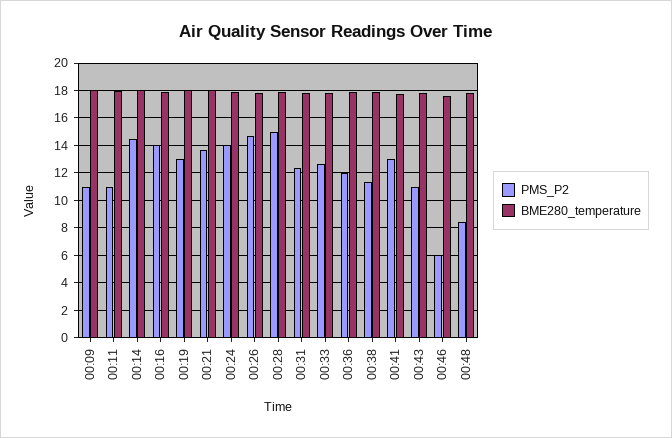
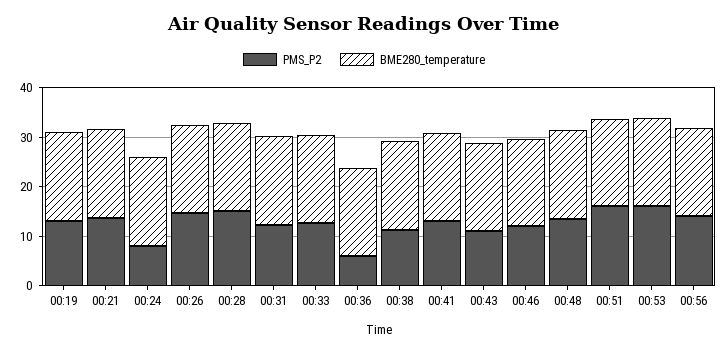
PMS_P2, 00:09: 11 -> none
BME280_temperature, 00:09: 18 -> none
PMS_P2, 00:11: 11 -> none
BME280_temperature, 00:11: 18 -> none
PMS_P2, 00:14: 14.5 -> none
BME280_temperature, 00:14: 18 -> none
PMS_P2, 00:16: 14 -> none
BME280_temperature, 00:16: 18 -> none
PMS_P2, 00:24: 14 -> 8
PMS_P2, 00:36: 12 -> 6
PMS_P2, 00:46: 6 -> 12
PMS_P2, 00:48: 8.5 -> 14
PMS_P2, 00:51: none -> 16
BME280_temperature, 00:51: none -> 18
PMS_P2, 00:53: none -> 16
BME280_temperature, 00:53: none -> 18
PMS_P2, 00:56: none -> 14
BME280_temperature, 00:56: none -> 18

